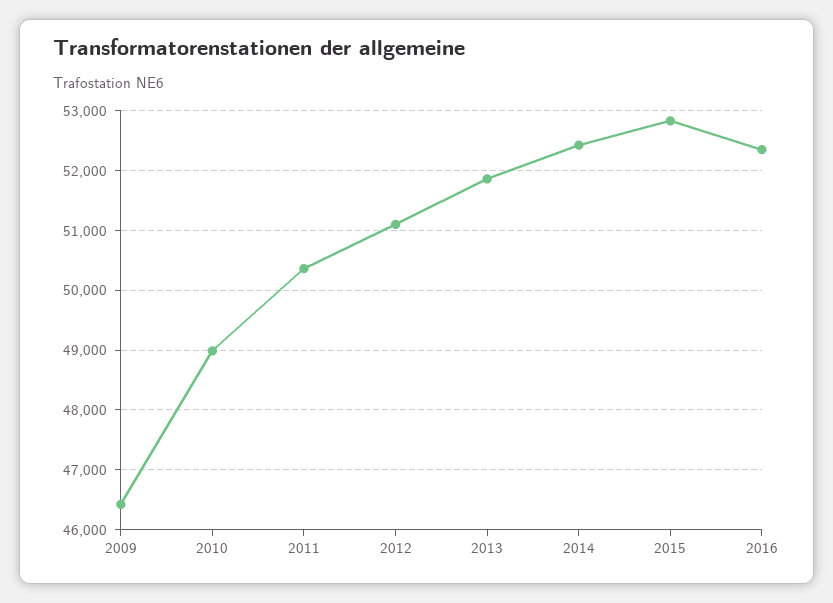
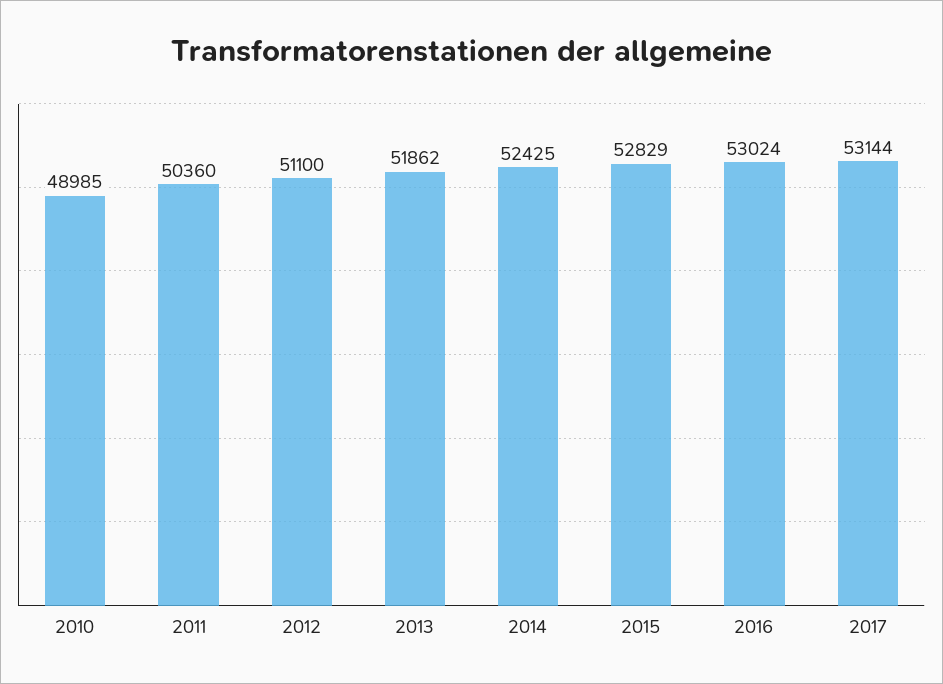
2009: 46400 -> none
2016: 52400 -> 53024
2017: none -> 53144

